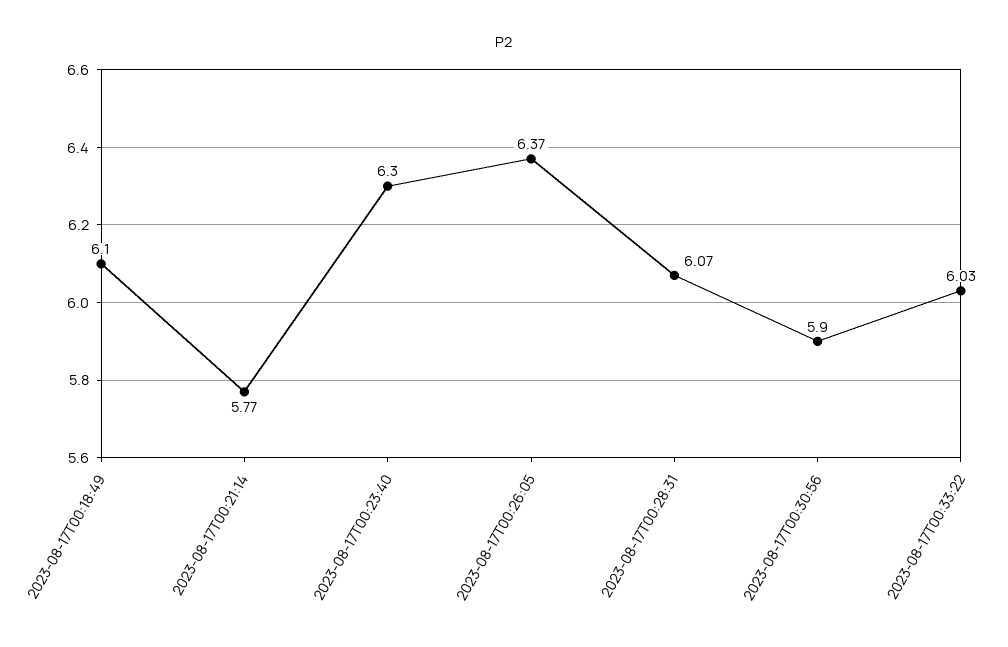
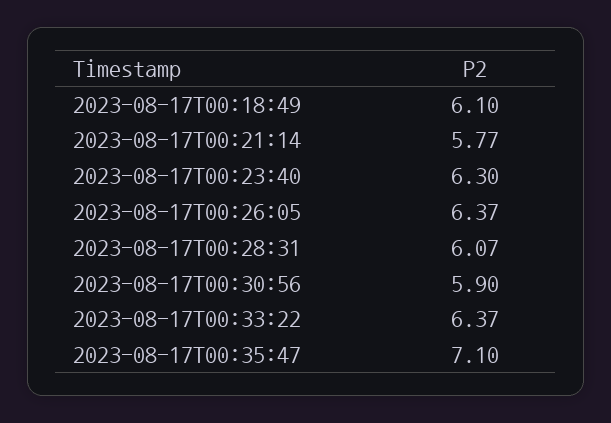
2023-08-17T00:33:22: 6.03 -> 6.37
2023-08-17T00:35:47: none -> 7.1

